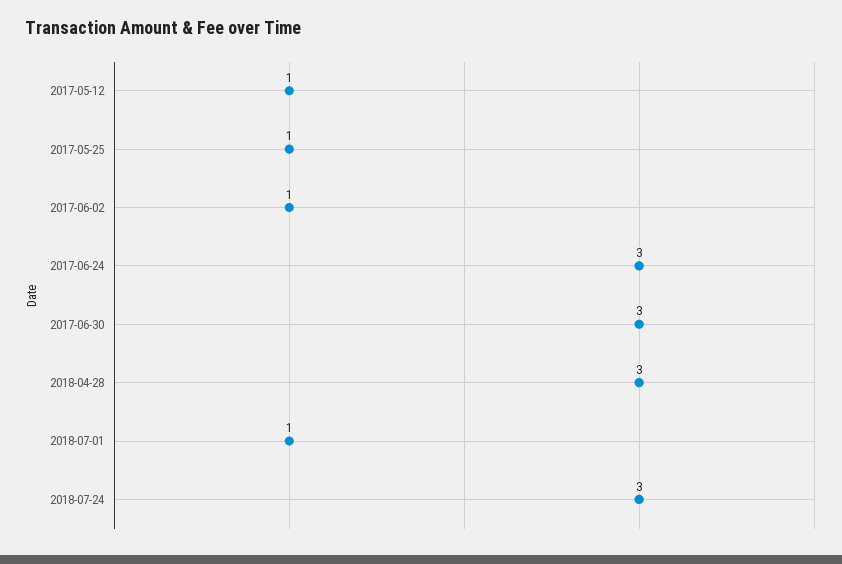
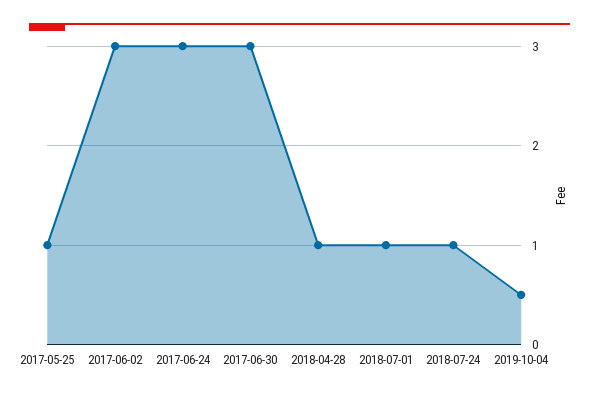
2017-05-12: 1 -> none
2017-06-02: 1 -> 3
2018-04-28: 3 -> 1
2018-07-24: 3 -> 1
2019-10-04: none -> 0.5

